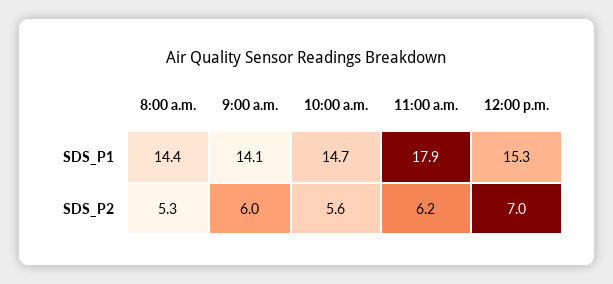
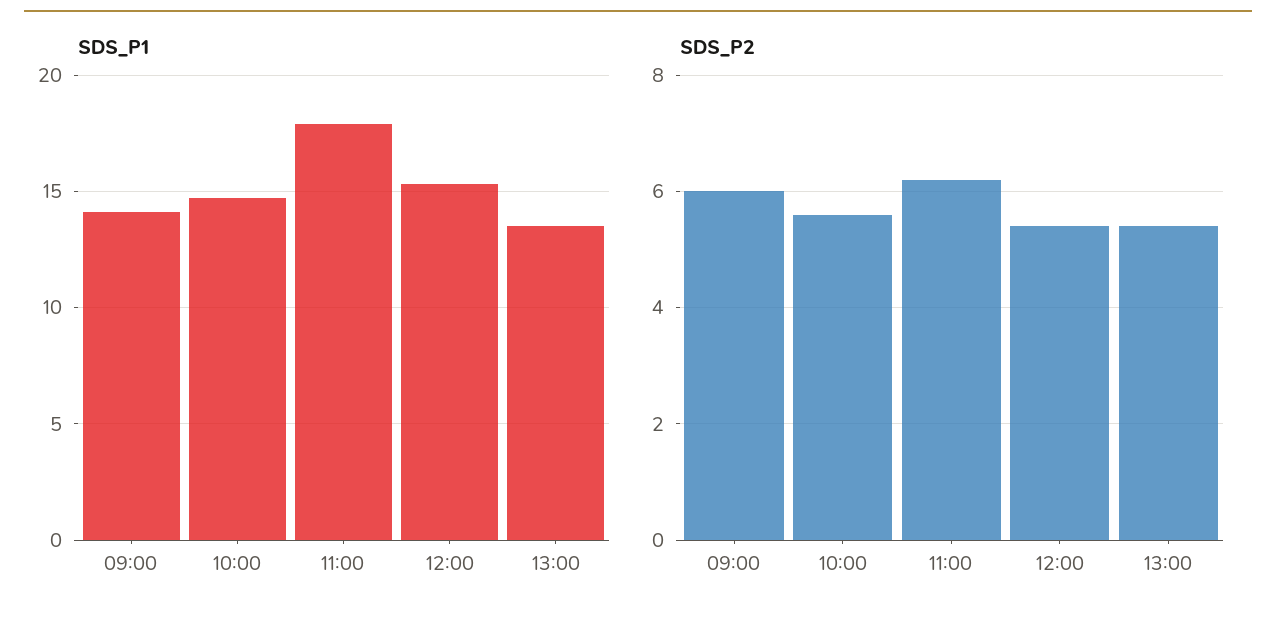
SDS_P1, 8:00 a.m.: 14.4 -> none
SDS_P2, 8:00 a.m.: 5.3 -> none
SDS_P2, 12:00 p.m.: 7 -> 5.5
SDS_P1, 13:00: none -> 13.5
SDS_P2, 13:00: none -> 5.5

